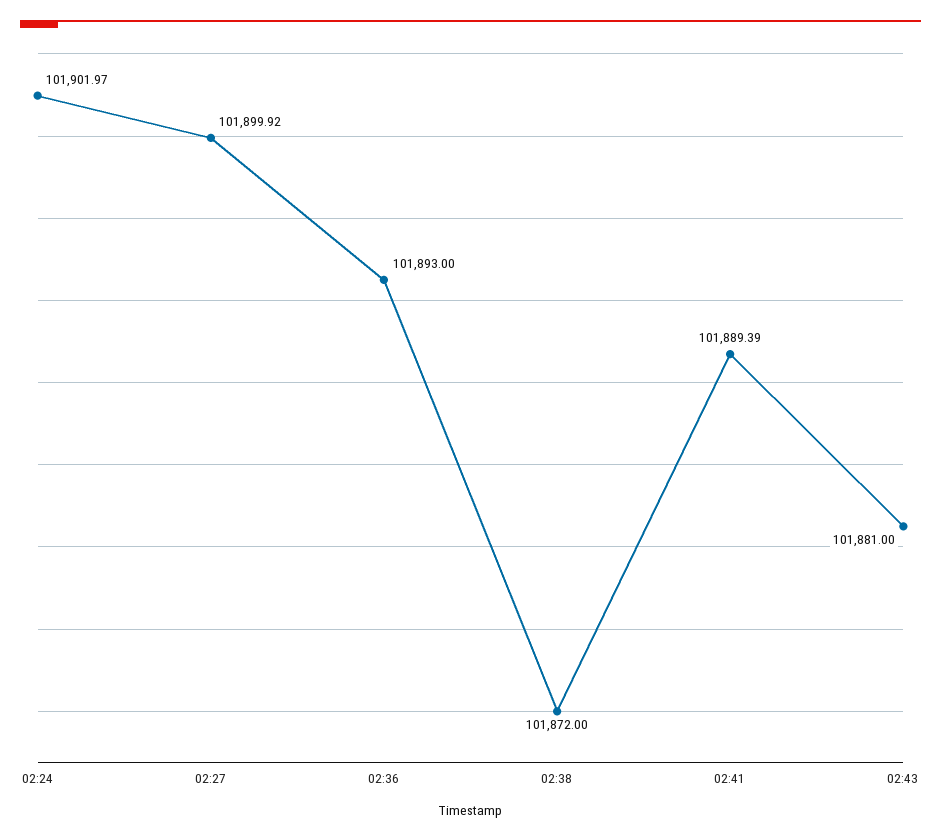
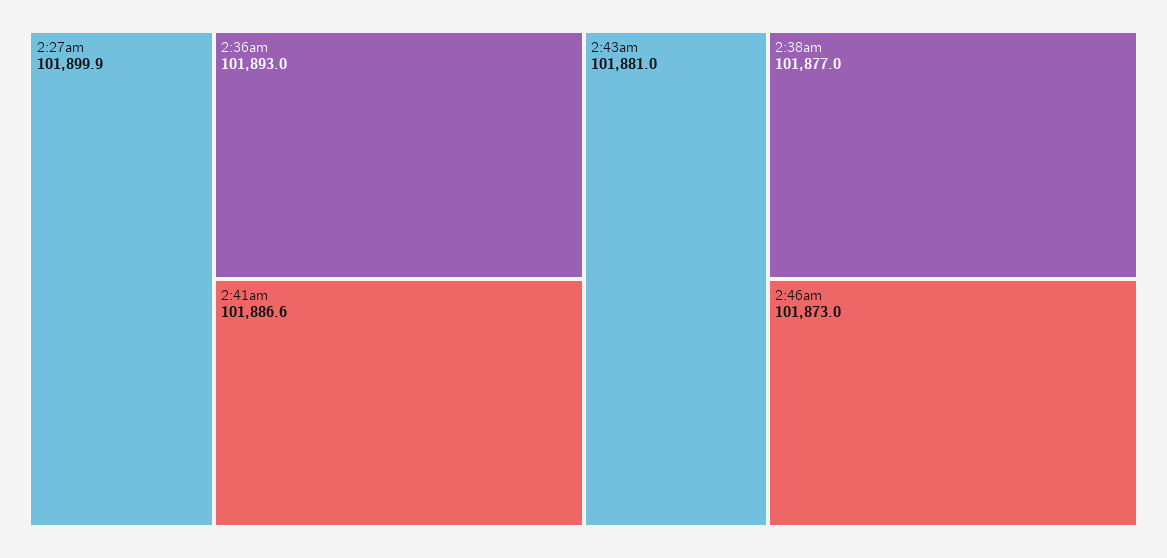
02:24: 101901.97 -> none
02:38: 101872 -> 101877
02:41: 101889.39 -> 101886.6
2:46am: none -> 101873

